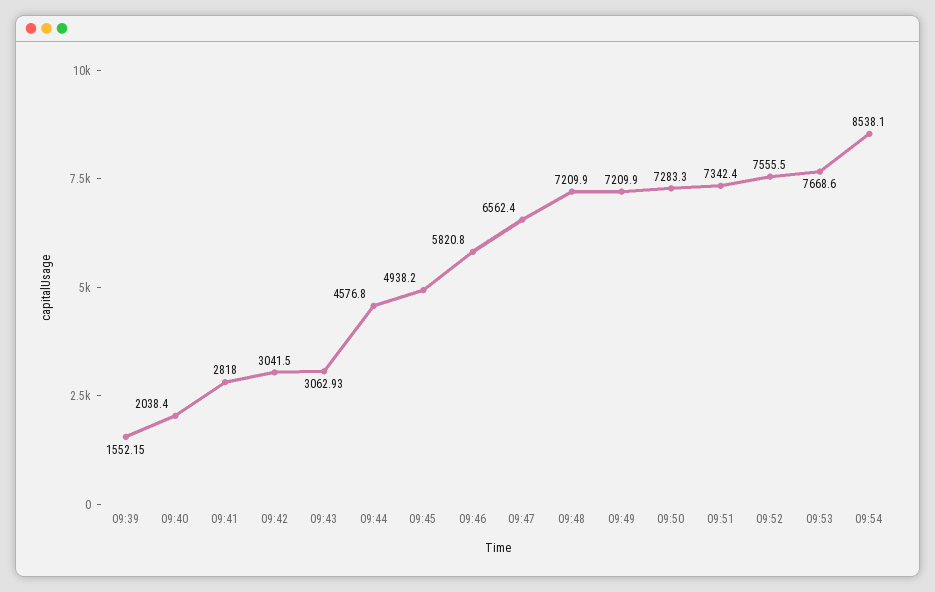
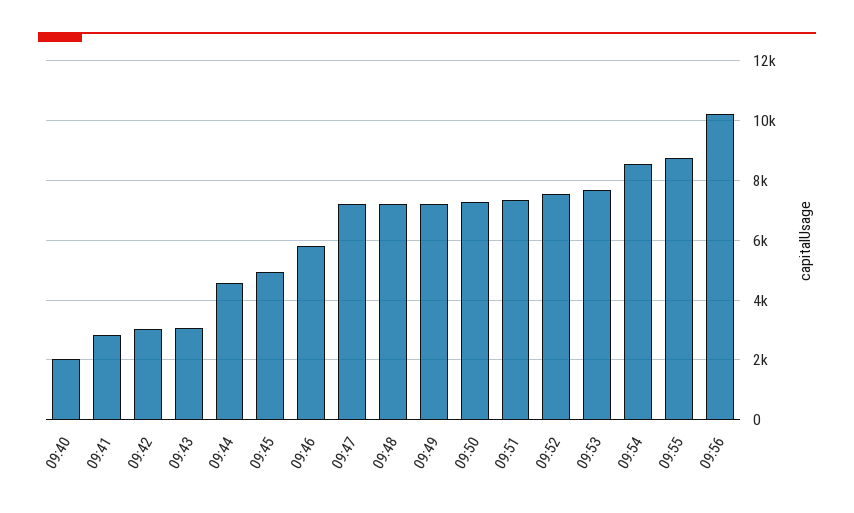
09:39: 1552.15 -> none
09:47: 6562.4 -> 7250
09:55: none -> 8750
09:56: none -> 10250

